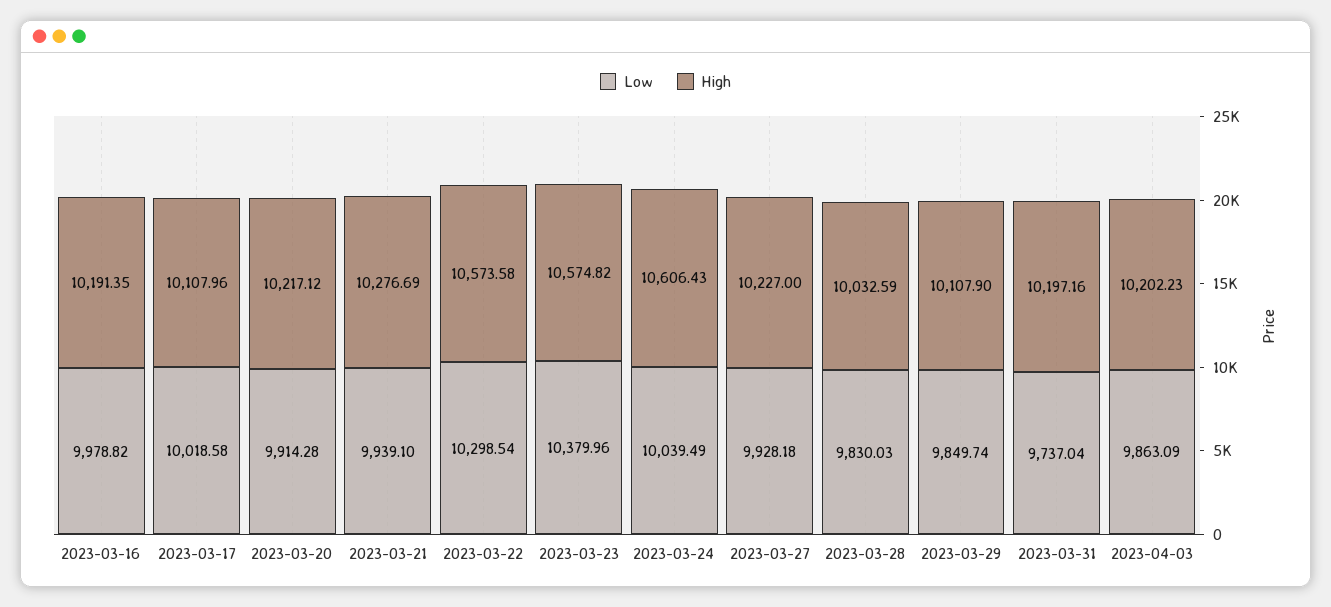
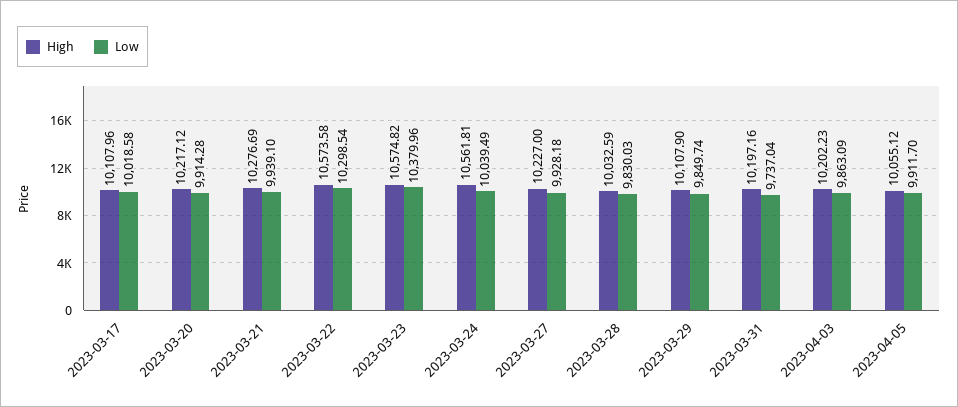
Low, 2023-03-16: 9978.82 -> none
High, 2023-03-16: 10191.35 -> none
High, 2023-03-24: 10606.43 -> 10561.81
High, 2023-04-05: none -> 10055.12
Low, 2023-04-05: none -> 9911.7

